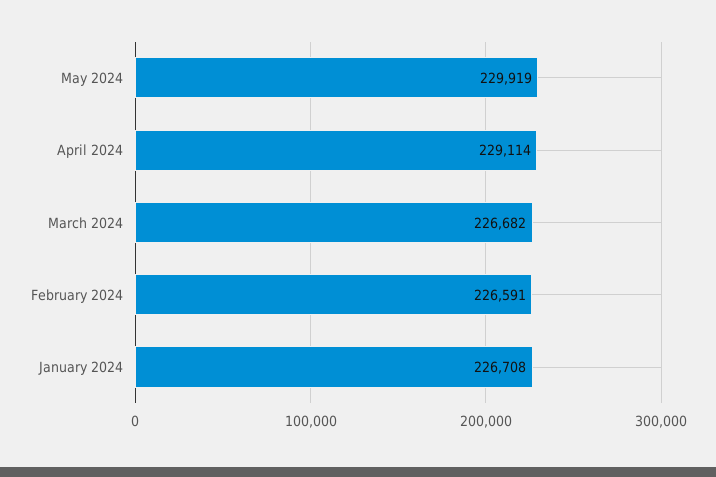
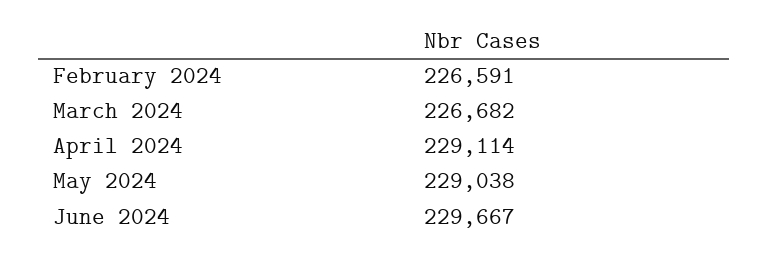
May 2024: 229919 -> 229038
January 2024: 226708 -> none
June 2024: none -> 229667

